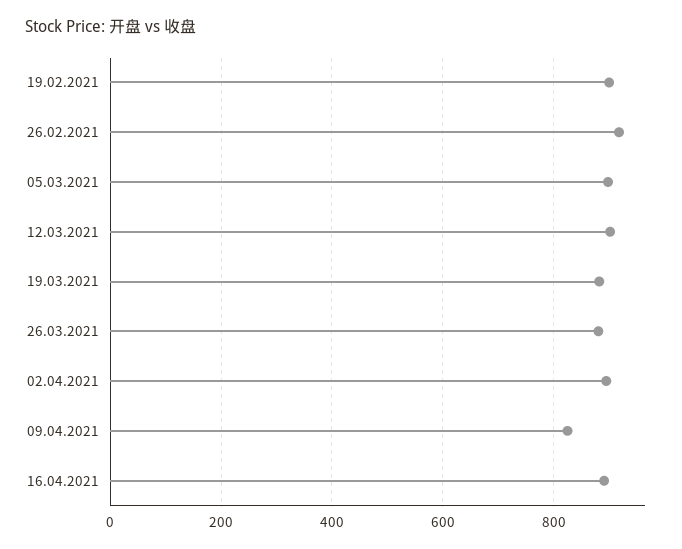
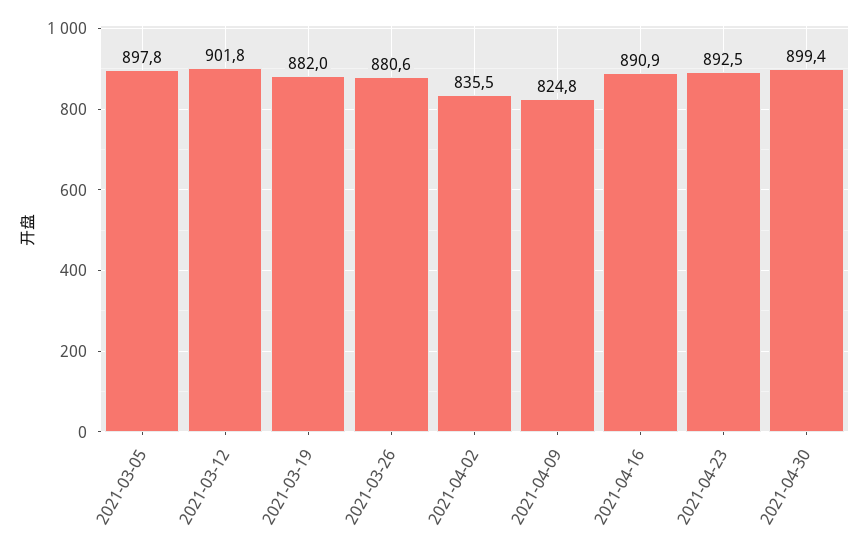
19.02.2021: 900 -> none
26.02.2021: 920 -> none
02.04.2021: 900 -> 835.5
2021-04-23: none -> 892.5
2021-04-30: none -> 899.4

